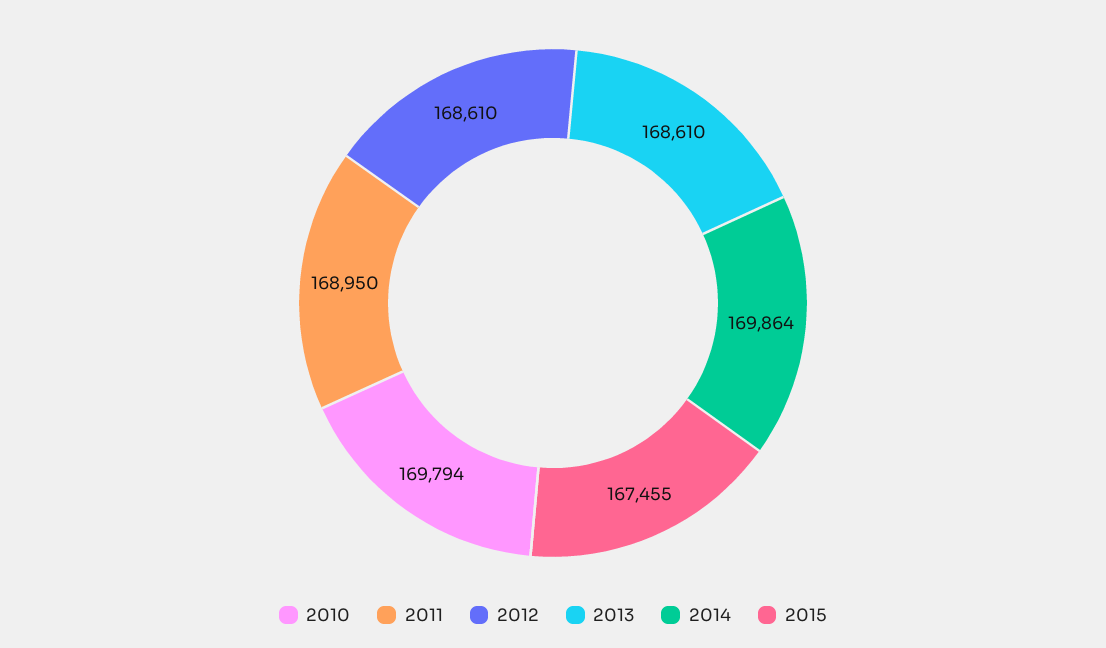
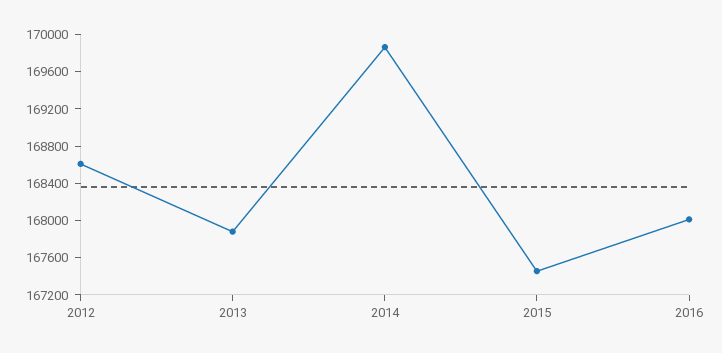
2010: 169794 -> none
2011: 168950 -> none
2013: 168610 -> 167900
2016: none -> 168000

